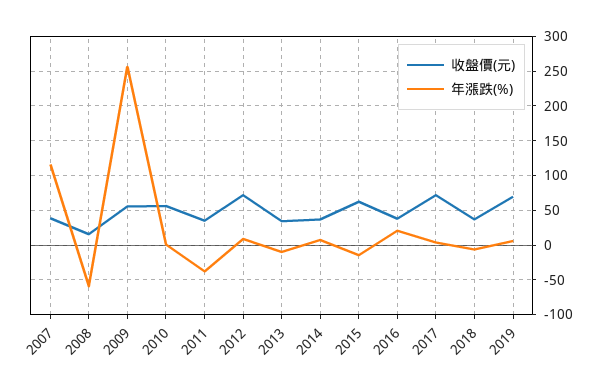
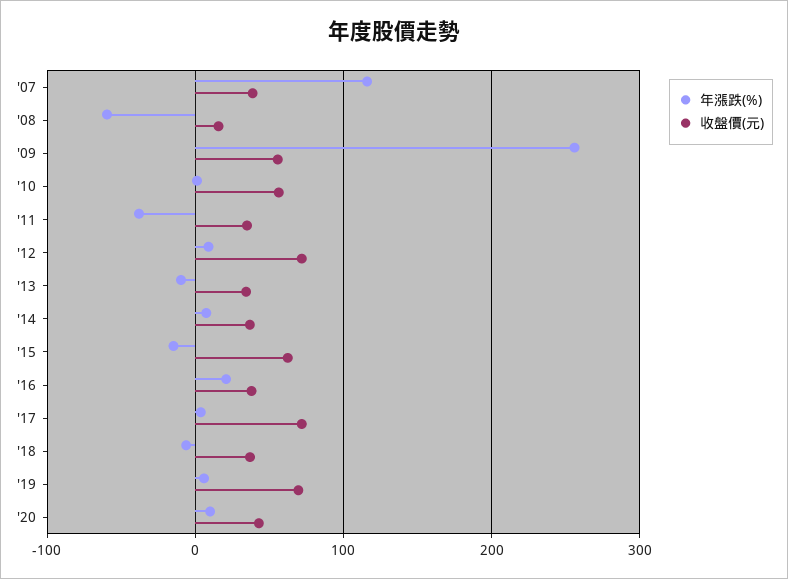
年漲跌(%), '20: none -> 10
收盤價(元), '20: none -> 40

